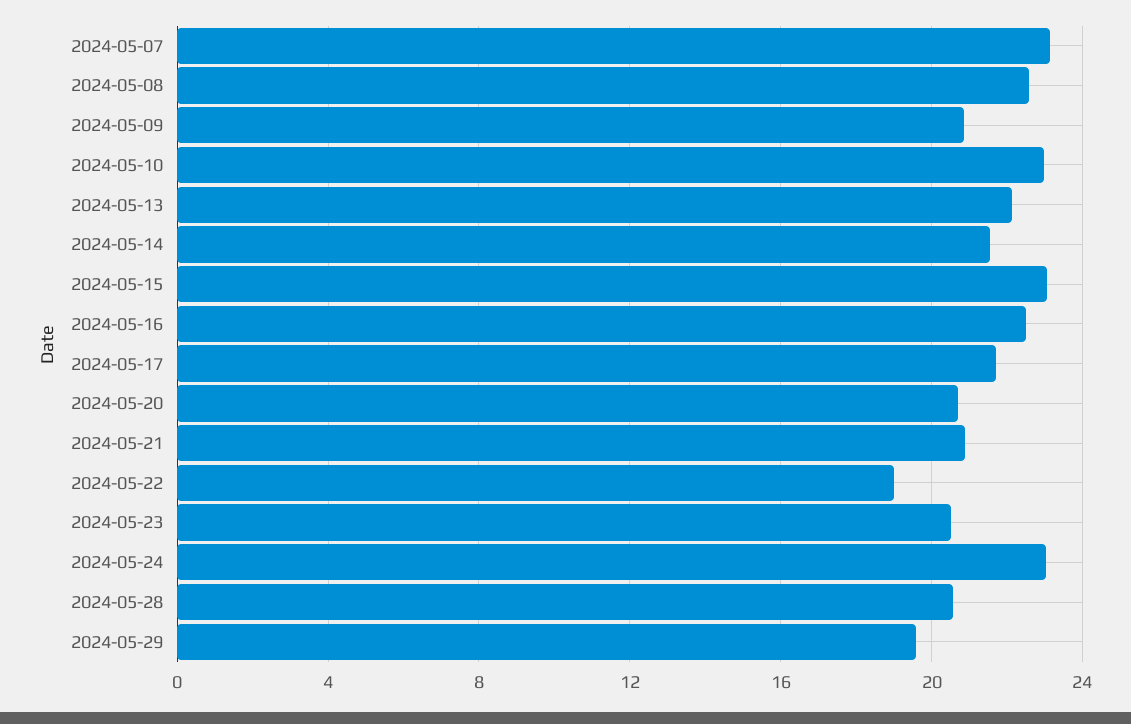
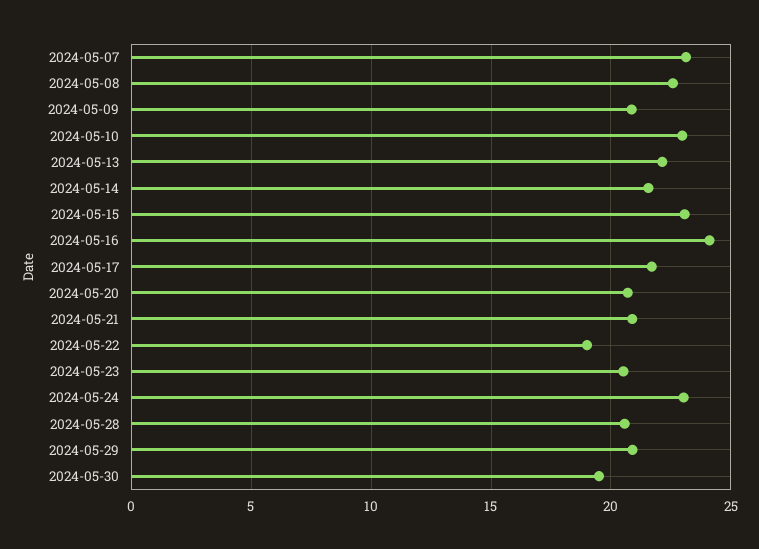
2024-05-16: 22.5 -> 24
2024-05-29: 19.5 -> 21
2024-05-30: none -> 19.5

